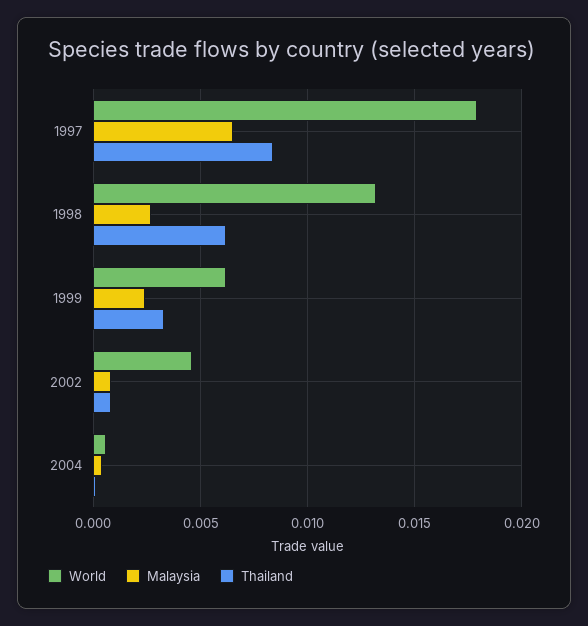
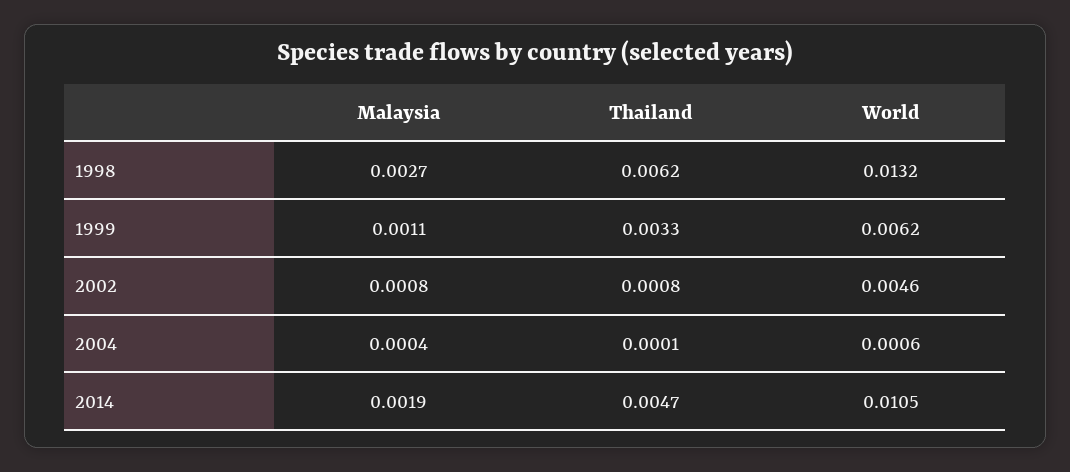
World, 1997: 0.018 -> none
Malaysia, 1997: 0.0065 -> none
Thailand, 1997: 0.0085 -> none
Malaysia, 1999: 0.0025 -> 0.0011
Malaysia, 2014: none -> 0.0019
Thailand, 2014: none -> 0.0047
World, 2014: none -> 0.0105

